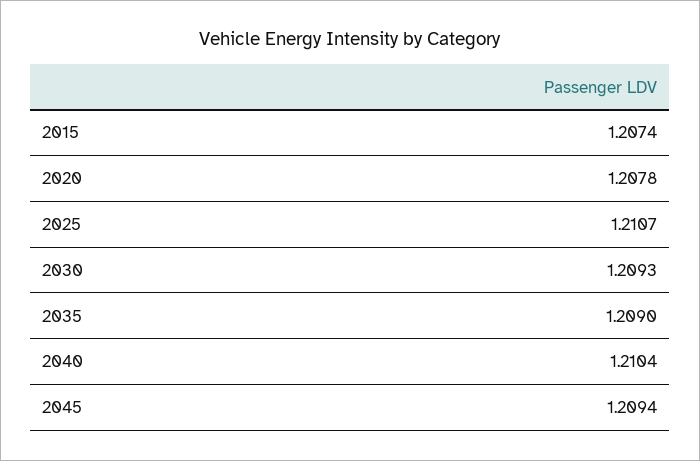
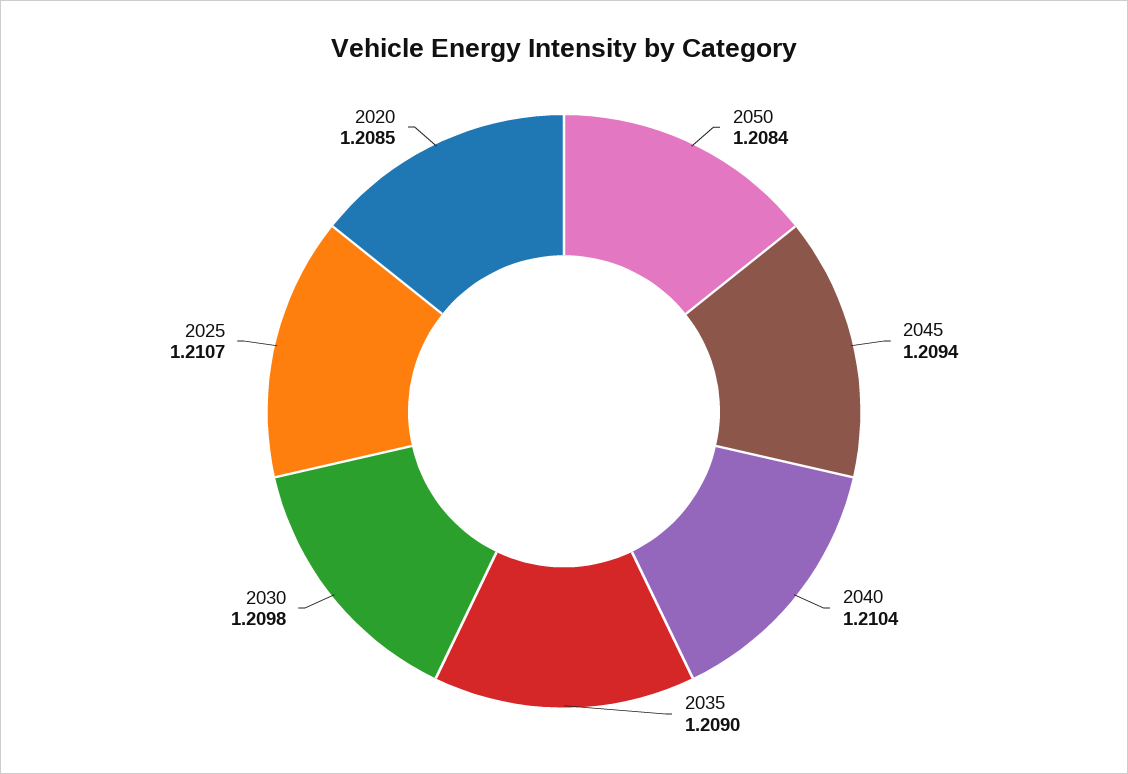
2015: 1.2074 -> none
2020: 1.2078 -> 1.2085
2030: 1.2093 -> 1.2098
2050: none -> 1.2084

